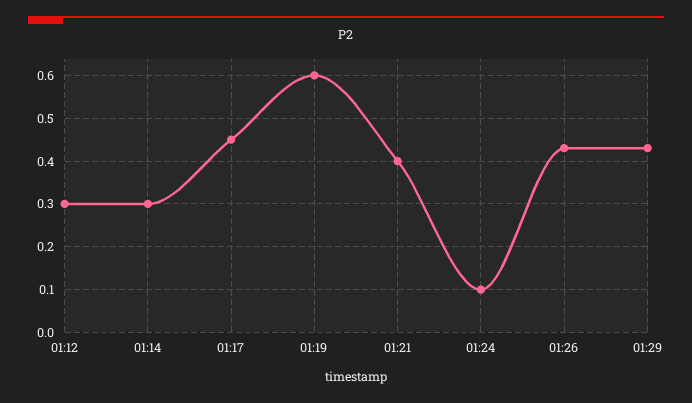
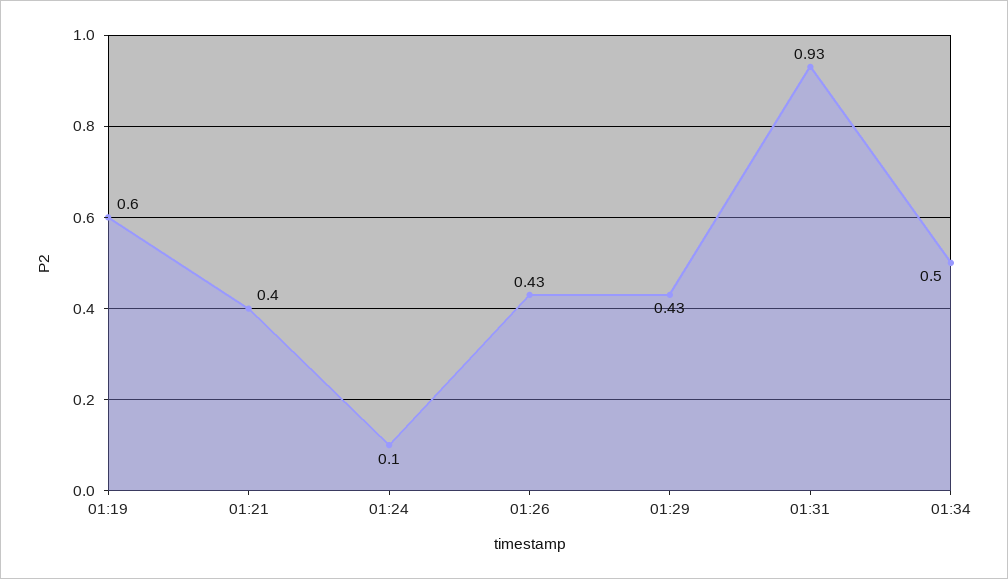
01:12: 0.3 -> none
01:14: 0.3 -> none
01:17: 0.45 -> none
01:31: none -> 0.93
01:34: none -> 0.5

